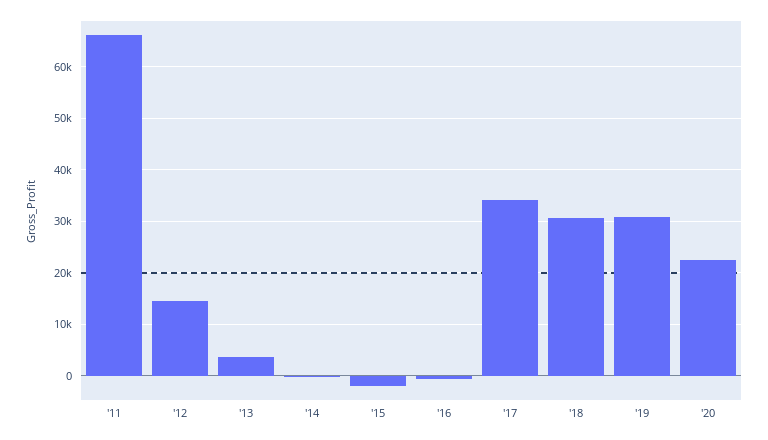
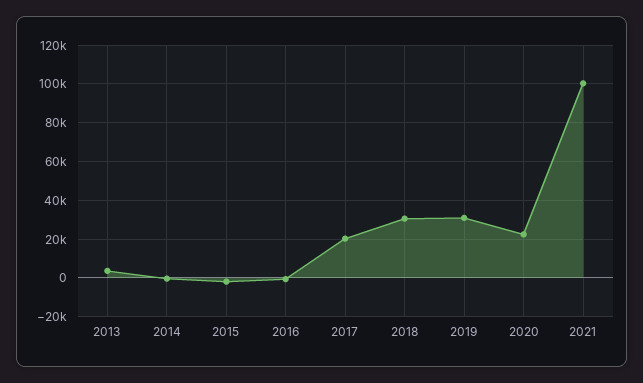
'11: 66000 -> none
'12: 14000 -> none
'17: 34000 -> 20000
2021: none -> 100000

